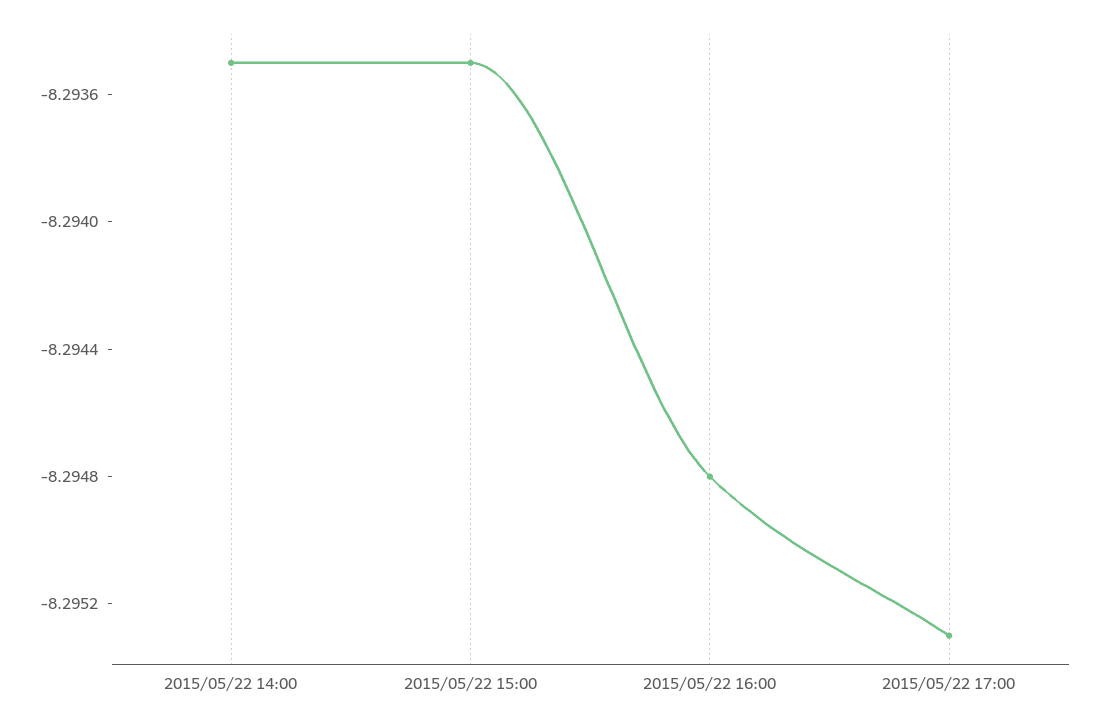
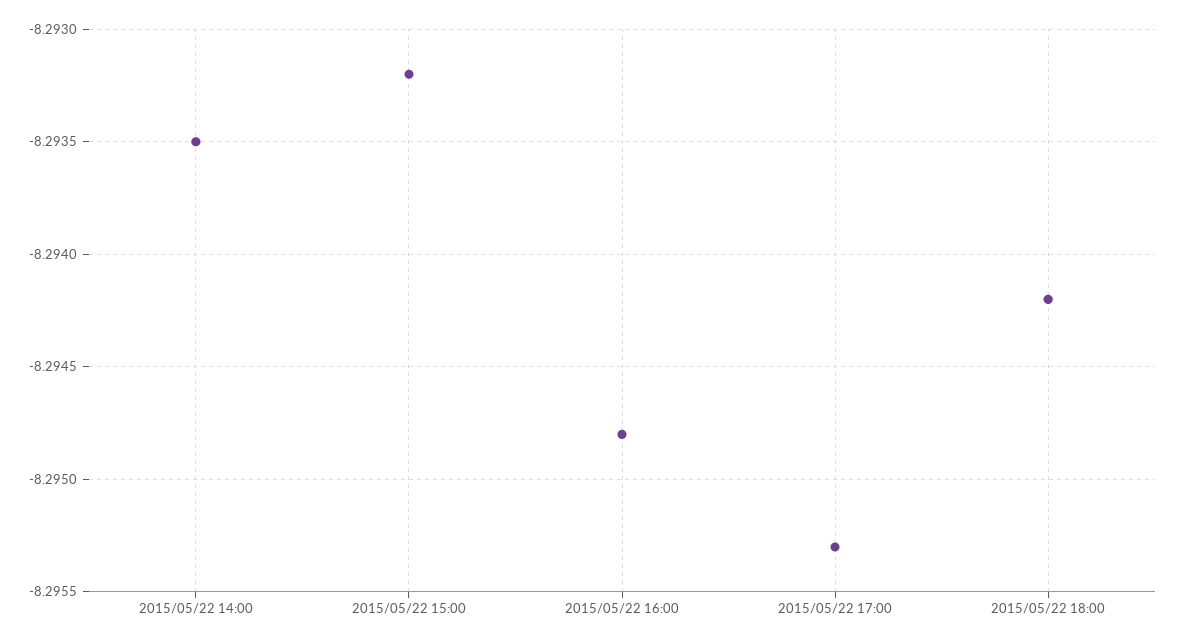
2015/05/22 15:00: -8.2935 -> -8.2932
2015/05/22 18:00: none -> -8.2942

